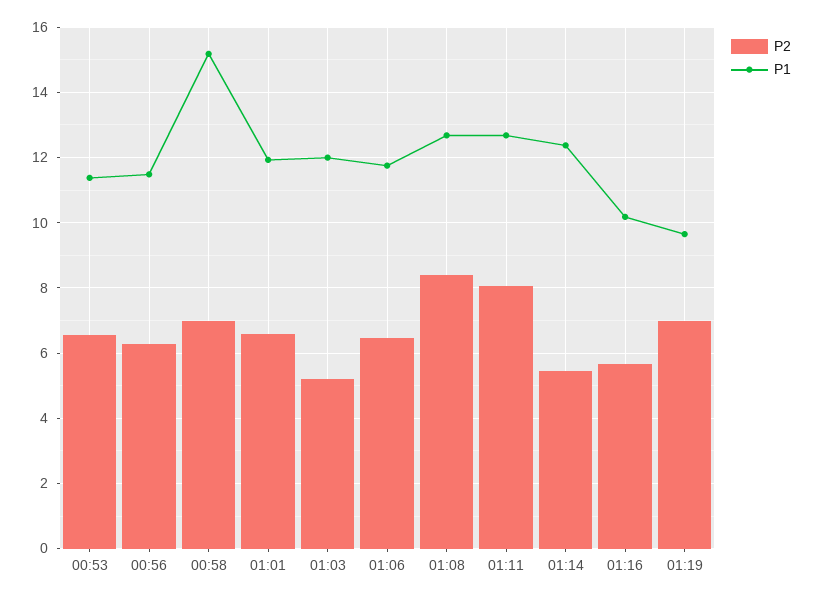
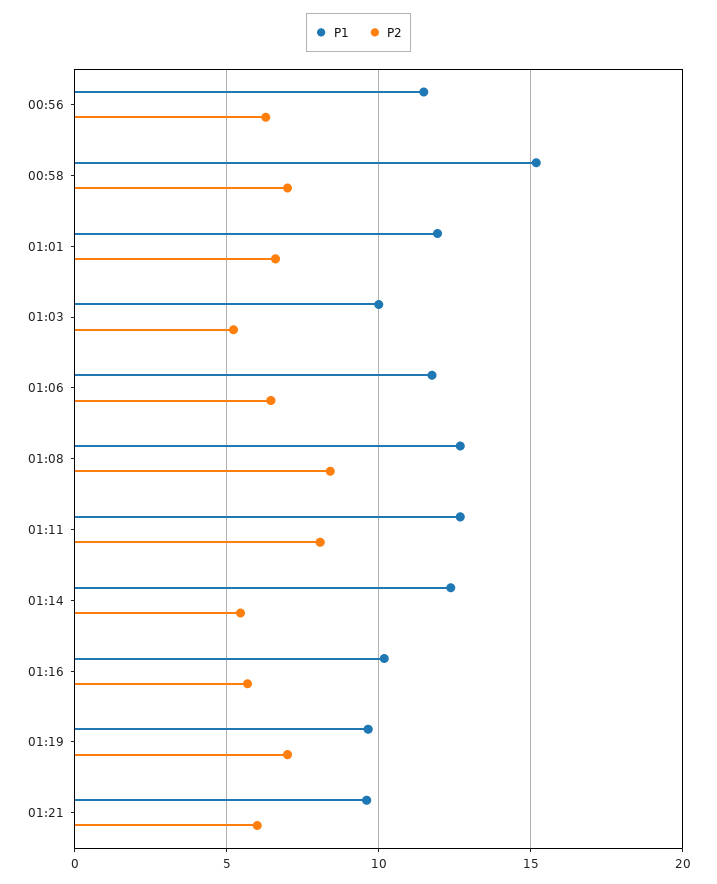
P2, 00:53: 6.6 -> none
P1, 00:53: 11.4 -> none
P1, 01:03: 12 -> 10
P1, 01:21: none -> 9.5
P2, 01:21: none -> 6

